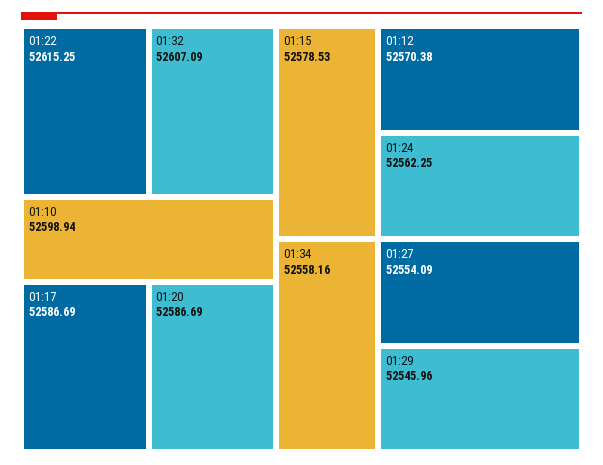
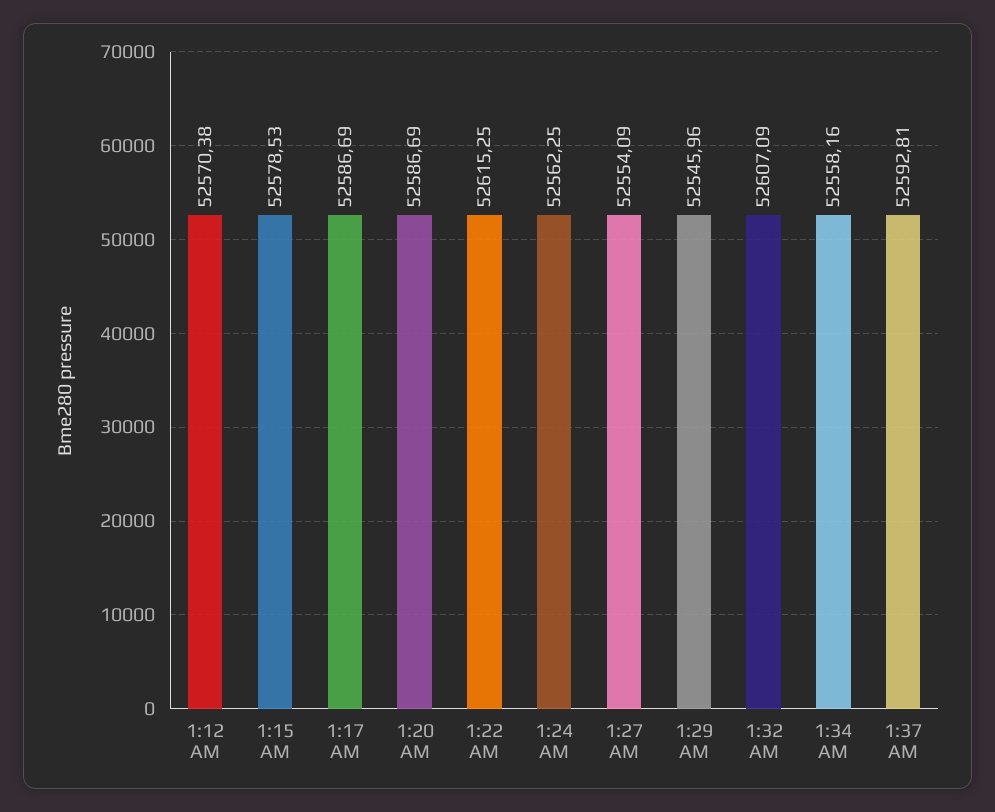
01:10: 52598.94 -> none
1:37 AM: none -> 52592.81

